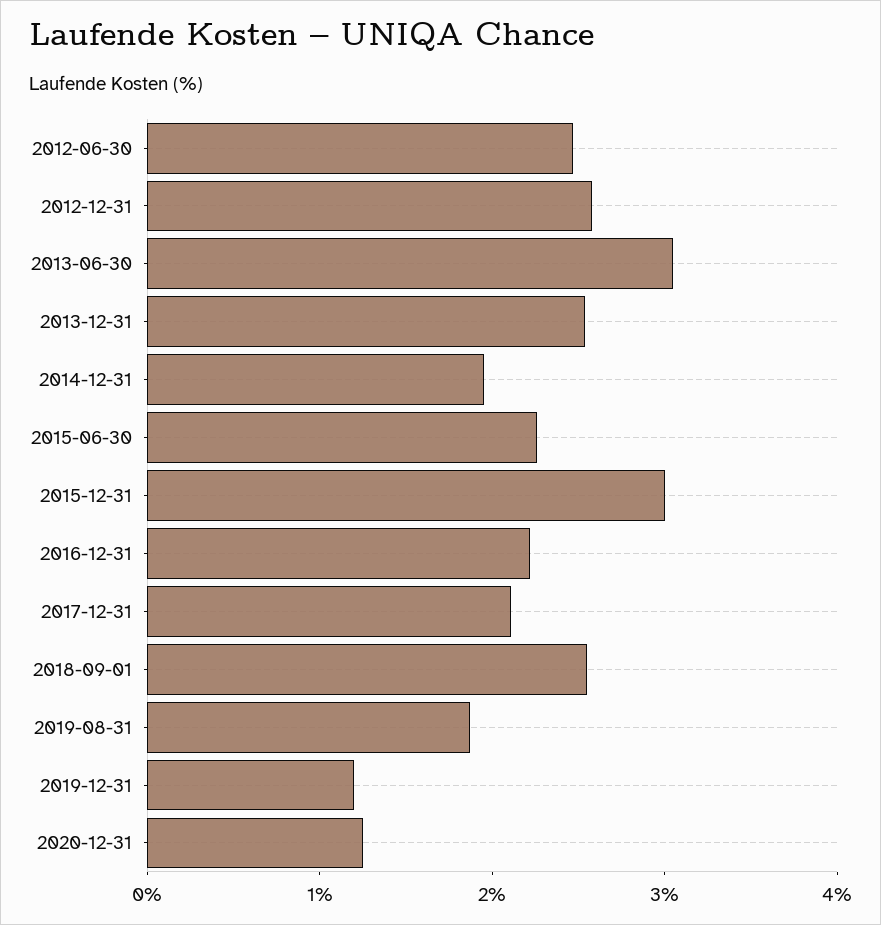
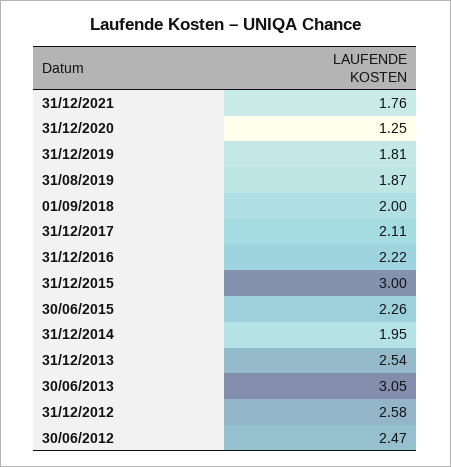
2018-09-01: 2.6 -> 2
2019-12-31: 1.2 -> 1.81
31/12/2021: none -> 1.76

